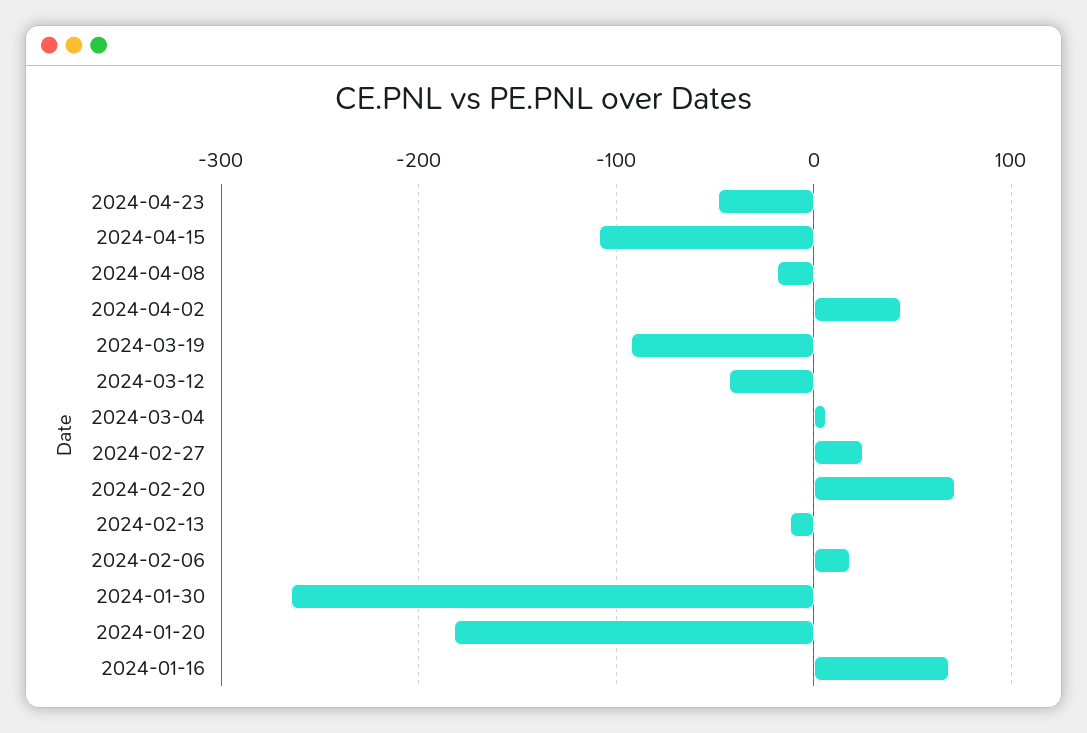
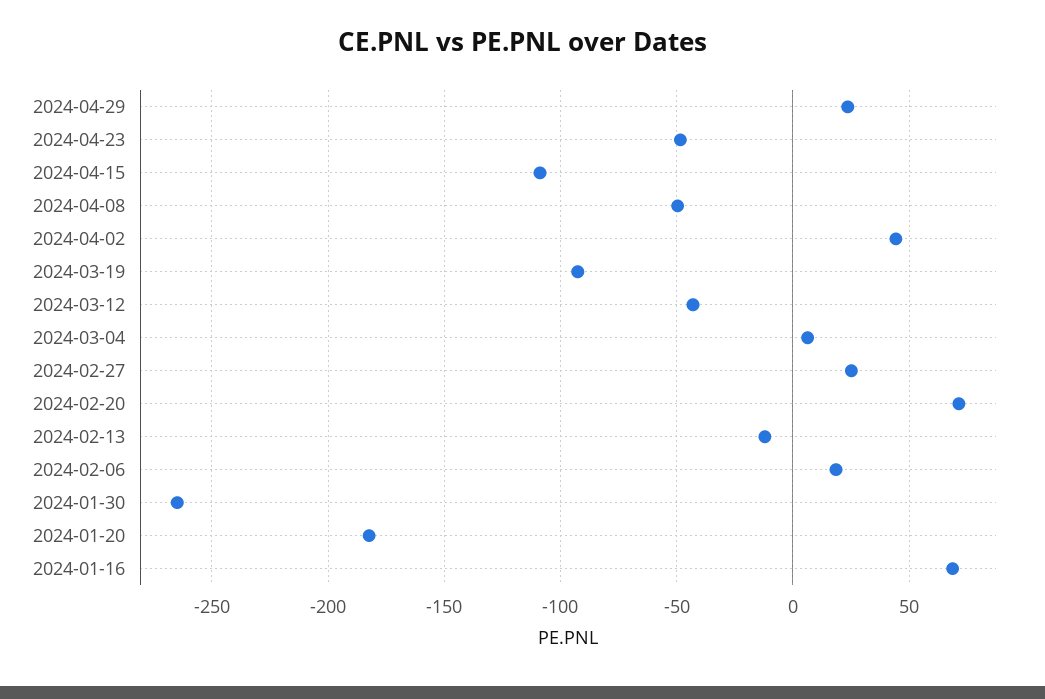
2024-04-08: -20 -> -50
2024-04-29: none -> 25

